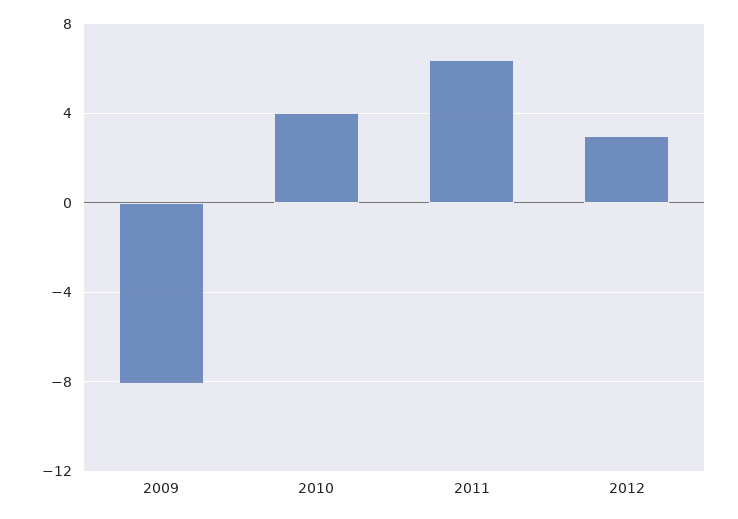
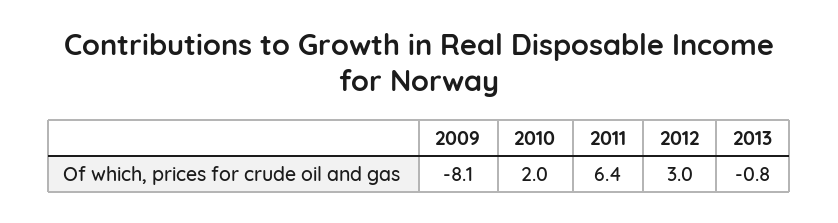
2010: 4 -> 2
2013: none -> -0.8

